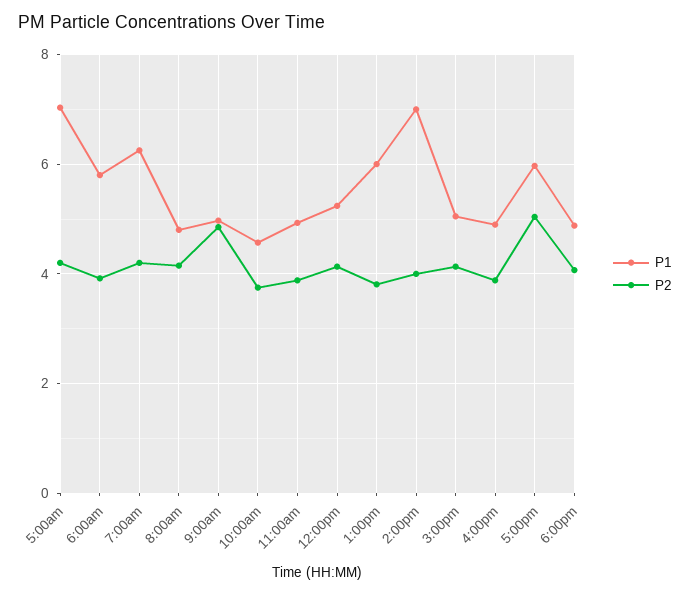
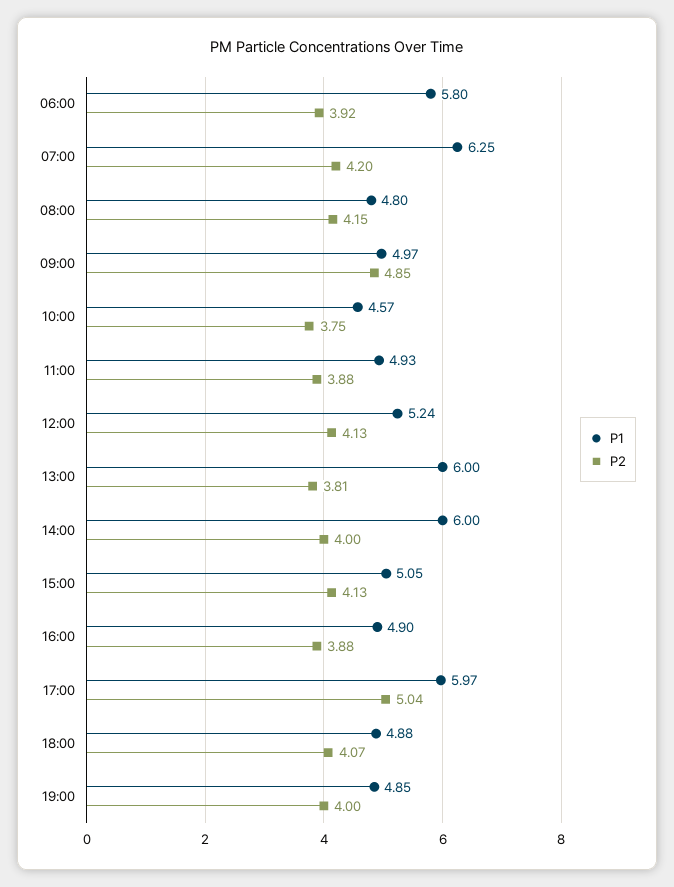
P1, 5:00am: 7 -> none
P2, 5:00am: 4.2 -> none
P1, 2:00pm: 7 -> 6
P1, 19:00: none -> 4.85
P2, 19:00: none -> 4

